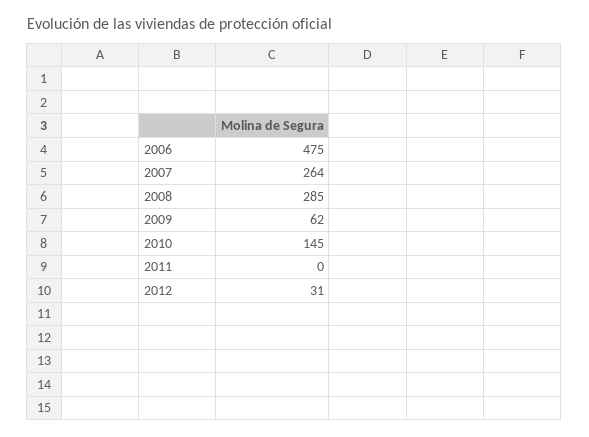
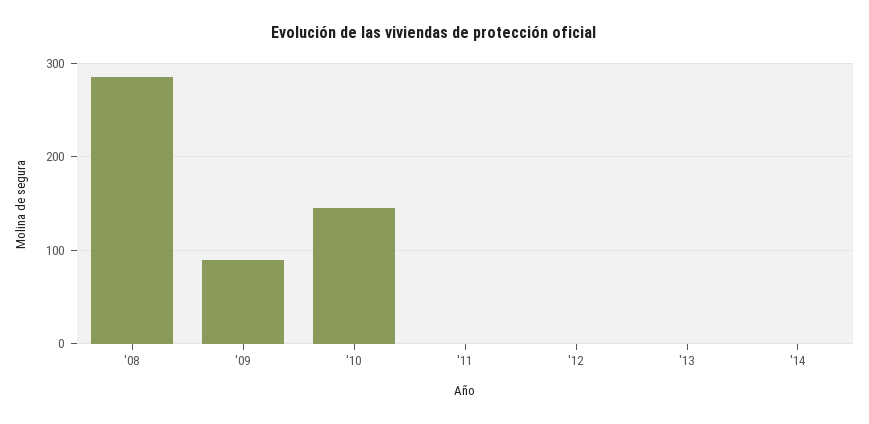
2006: 475 -> none
2007: 264 -> none
2009: 62 -> 90
2012: 31 -> 0
'13: none -> 0
'14: none -> 0

